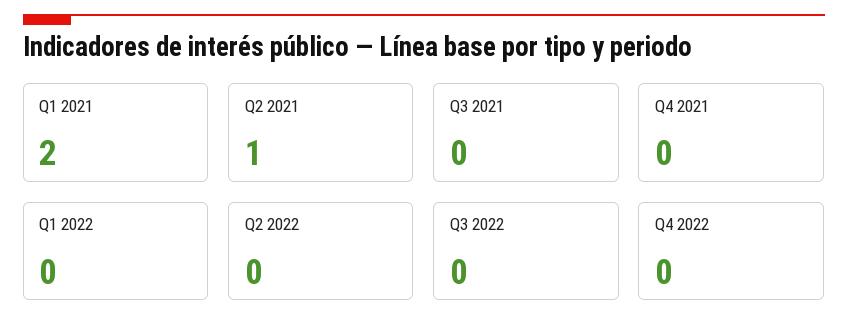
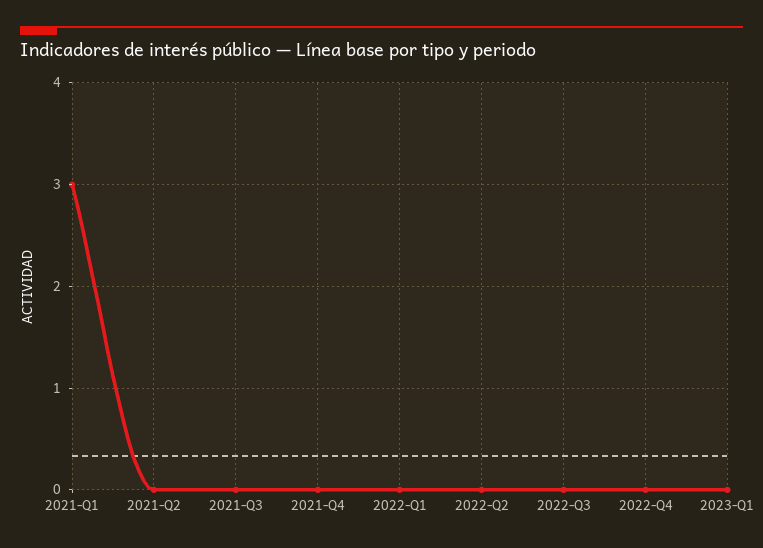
Q1 2021: 2 -> 3
Q2 2021: 1 -> 0
2023-Q1: none -> 0

